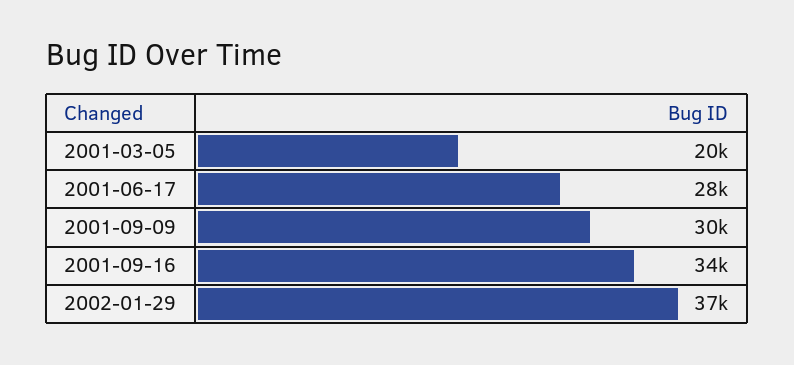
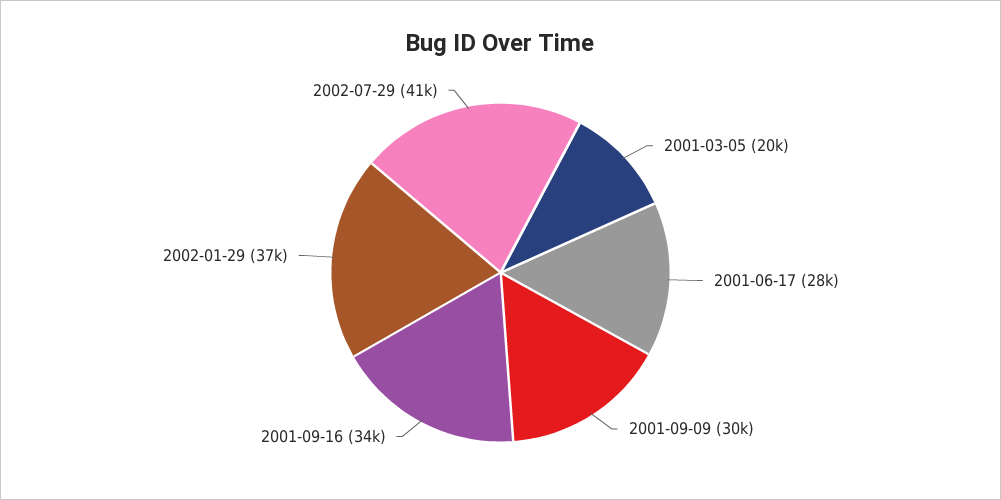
2002-07-29: none -> 41000

